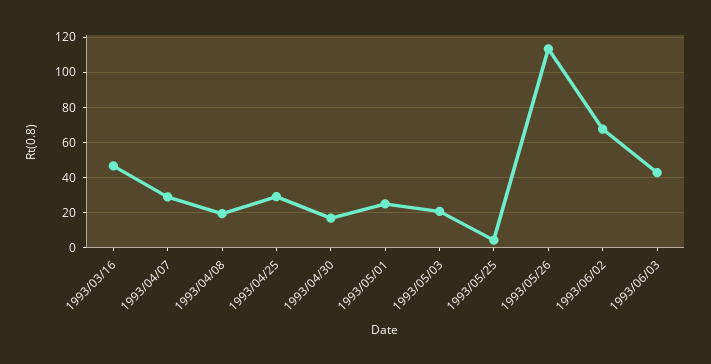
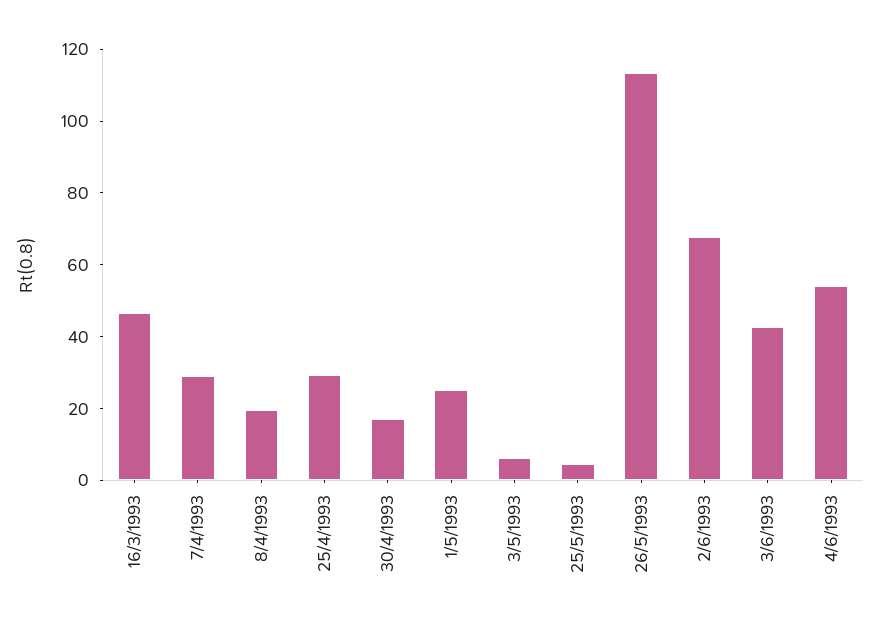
1993/05/03: 20 -> 5
4/6/1993: none -> 55

